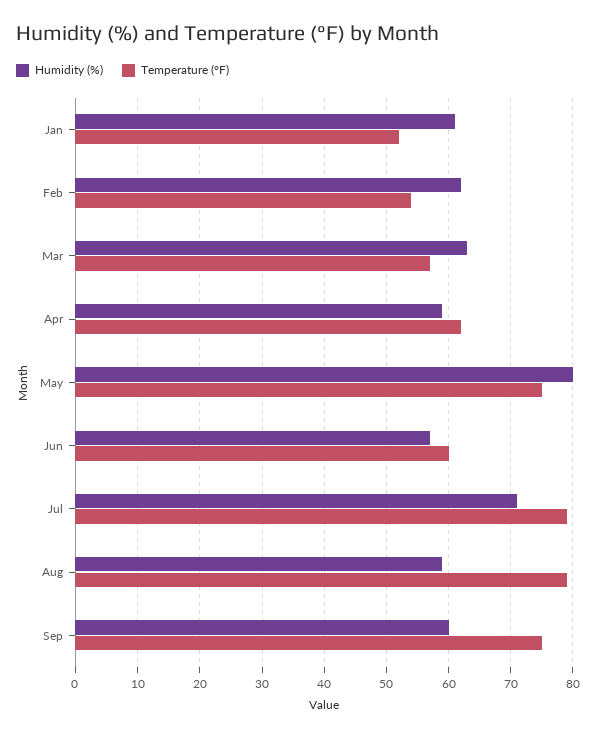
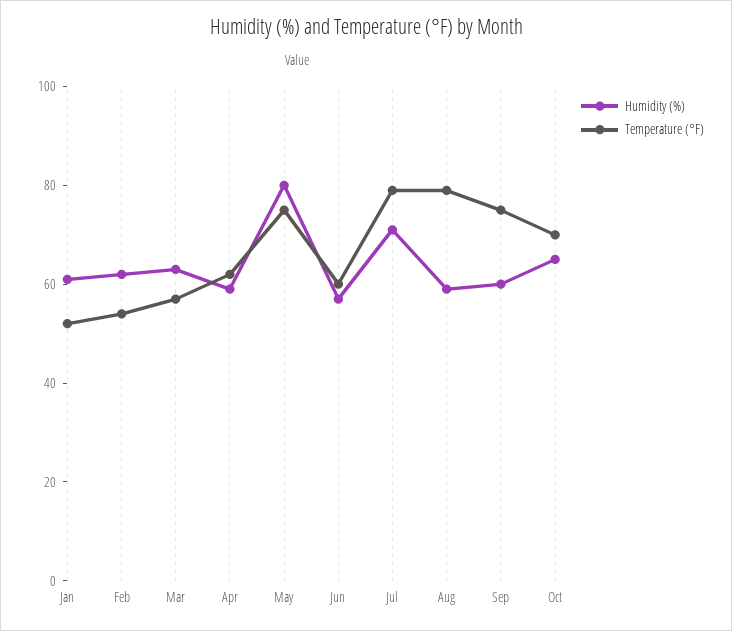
Humidity (%), Oct: none -> 65
Temperature (°F), Oct: none -> 70

